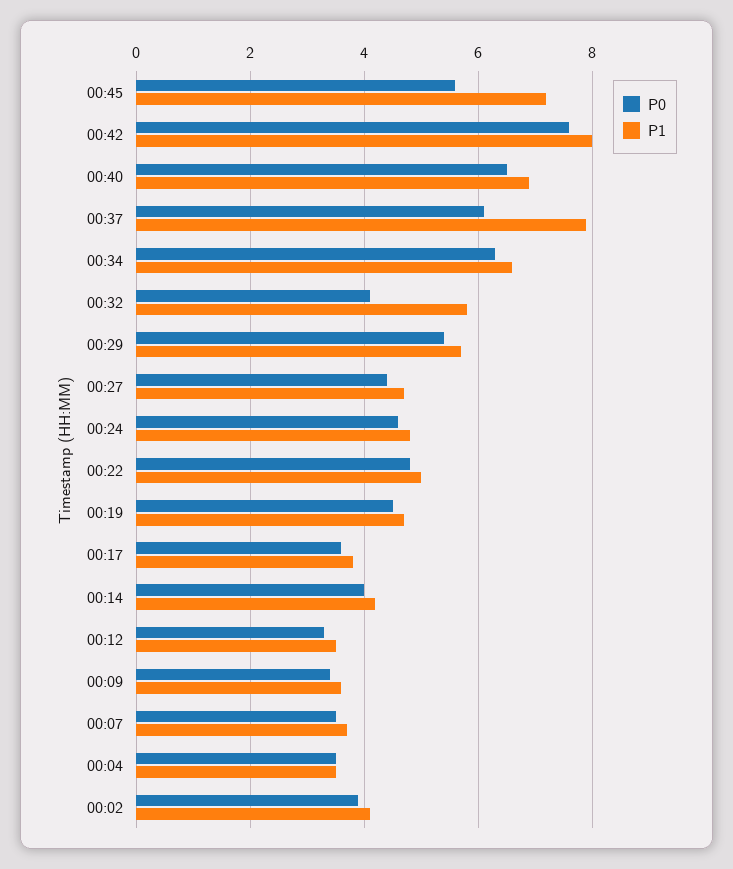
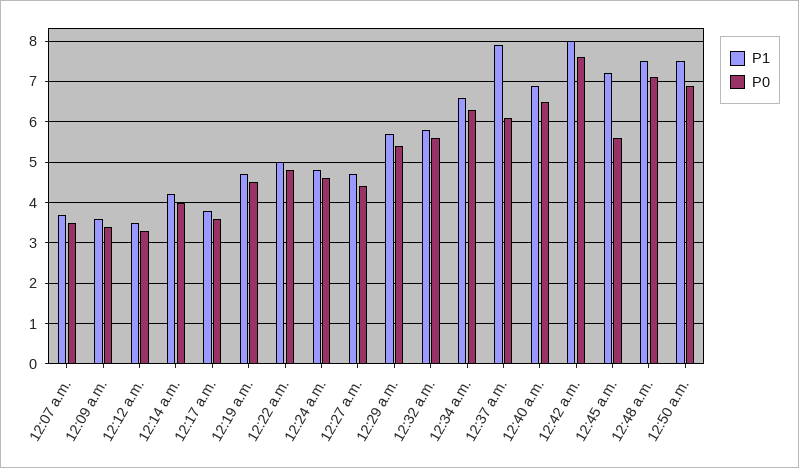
P0, 00:32: 4 -> 5.5
P0, 00:04: 3.5 -> none
P1, 00:04: 3.5 -> none
P0, 00:02: 4 -> none
P1, 00:02: 4 -> none
P1, 12:48 a.m.: none -> 7.5
P0, 12:48 a.m.: none -> 7
P1, 12:50 a.m.: none -> 7.5
P0, 12:50 a.m.: none -> 7

